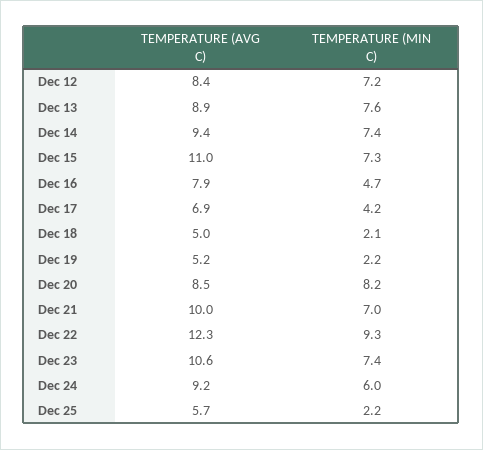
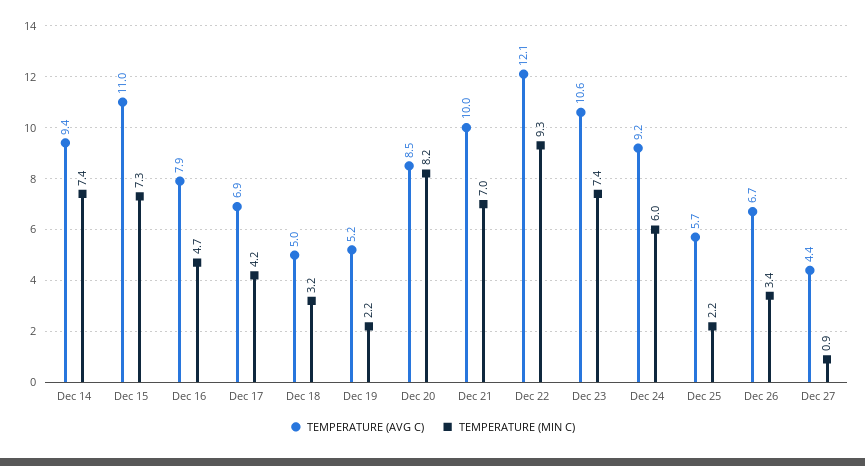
TEMPERATURE (AVG C), Dec 12: 8.4 -> none
TEMPERATURE (MIN C), Dec 12: 7.2 -> none
TEMPERATURE (AVG C), Dec 13: 8.9 -> none
TEMPERATURE (MIN C), Dec 13: 7.6 -> none
TEMPERATURE (MIN C), Dec 18: 2.1 -> 3.2
TEMPERATURE (AVG C), Dec 22: 12.3 -> 12.1
TEMPERATURE (AVG C), Dec 26: none -> 6.7
TEMPERATURE (MIN C), Dec 26: none -> 3.4
TEMPERATURE (AVG C), Dec 27: none -> 4.4
TEMPERATURE (MIN C), Dec 27: none -> 0.9

